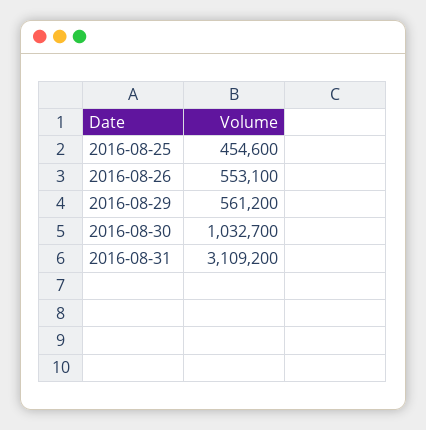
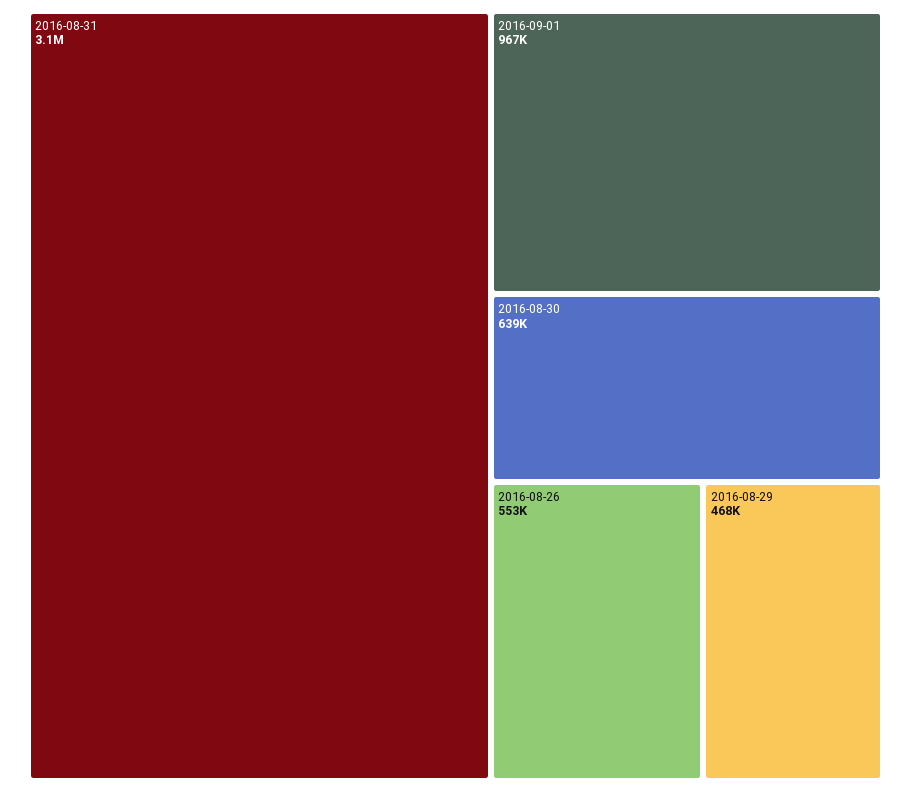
2016-08-25: 454600 -> none
2016-08-29: 561200 -> 468000
2016-08-30: 1032700 -> 639000
2016-09-01: none -> 967000

